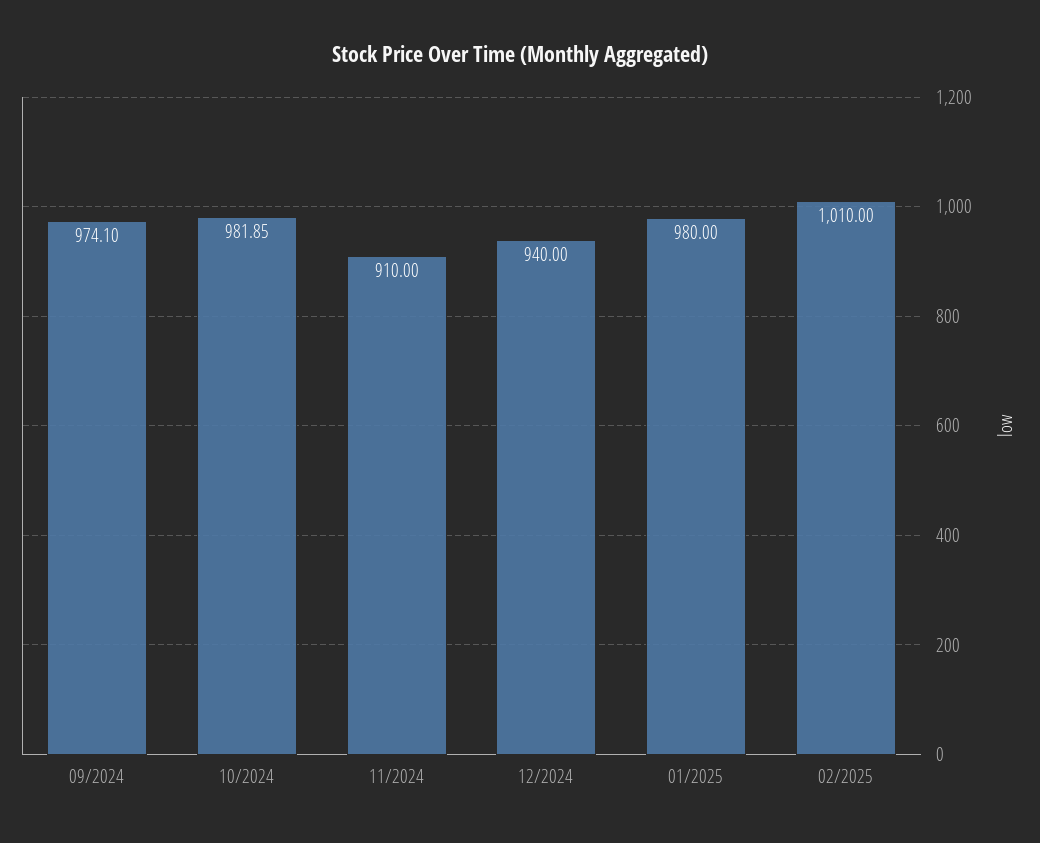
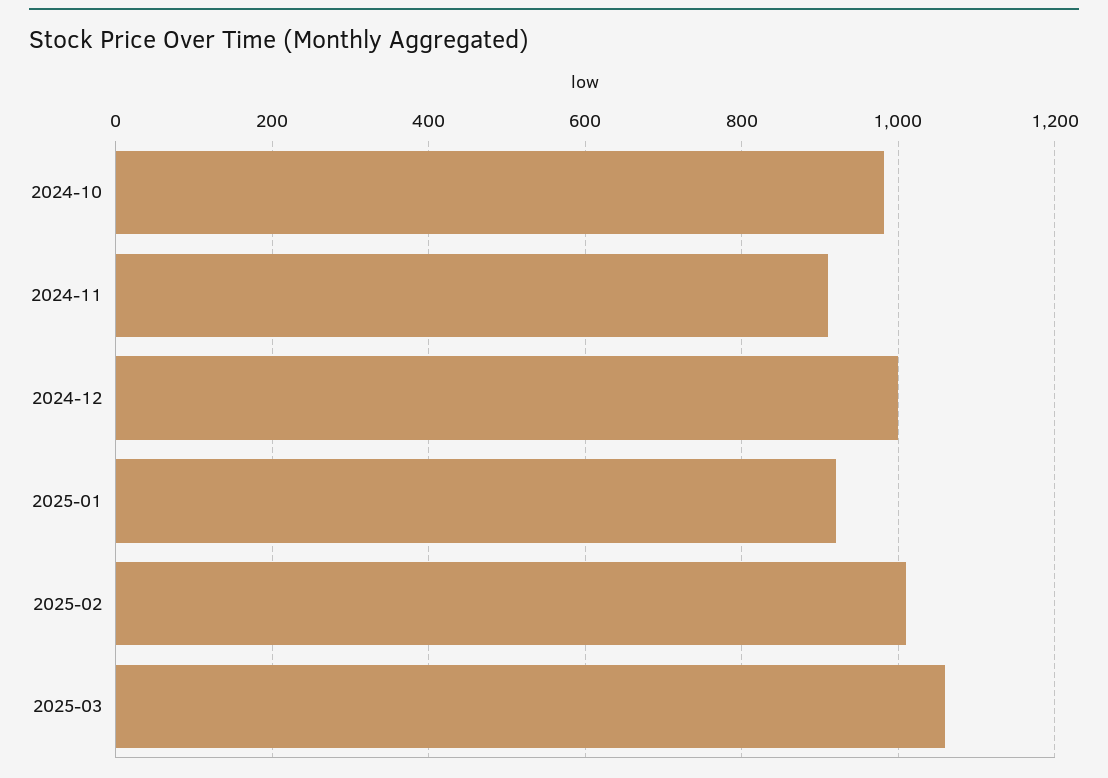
09/2024: 974.1 -> none
12/2024: 940 -> 1000
01/2025: 980 -> 920
2025-03: none -> 1060

